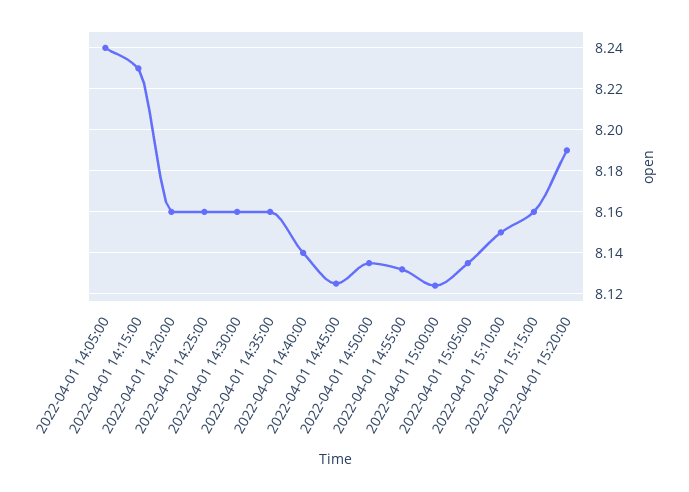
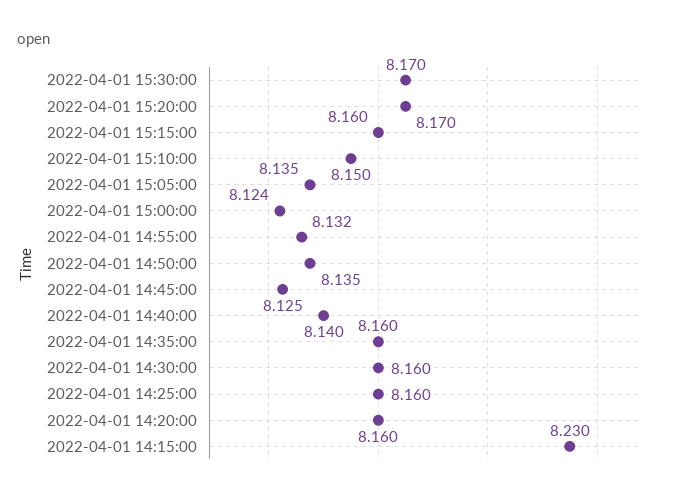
2022-04-01 14:05:00: 8.24 -> none
2022-04-01 15:20:00: 8.19 -> 8.17
2022-04-01 15:30:00: none -> 8.17

